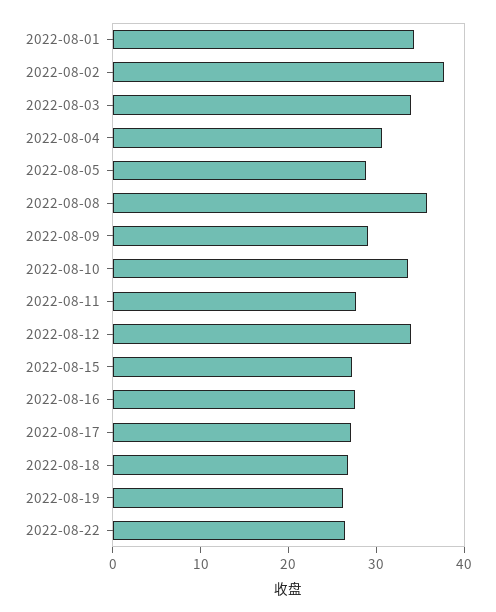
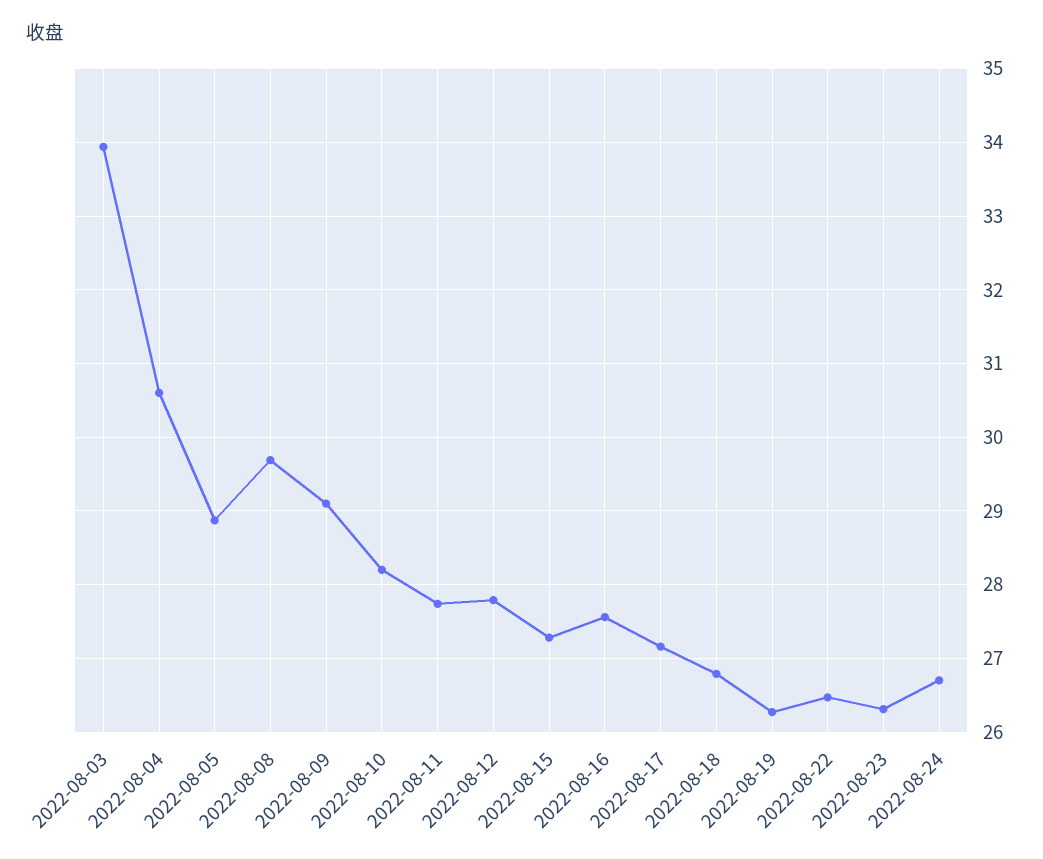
2022-08-01: 34 -> none
2022-08-02: 38 -> none
2022-08-08: 36 -> 29.7
2022-08-10: 34 -> 28.2
2022-08-12: 34 -> 27.8
2022-08-23: none -> 26.3
2022-08-24: none -> 26.7

